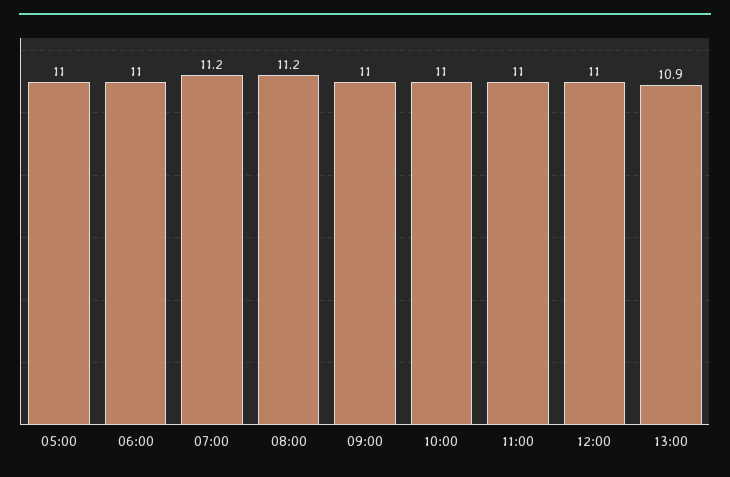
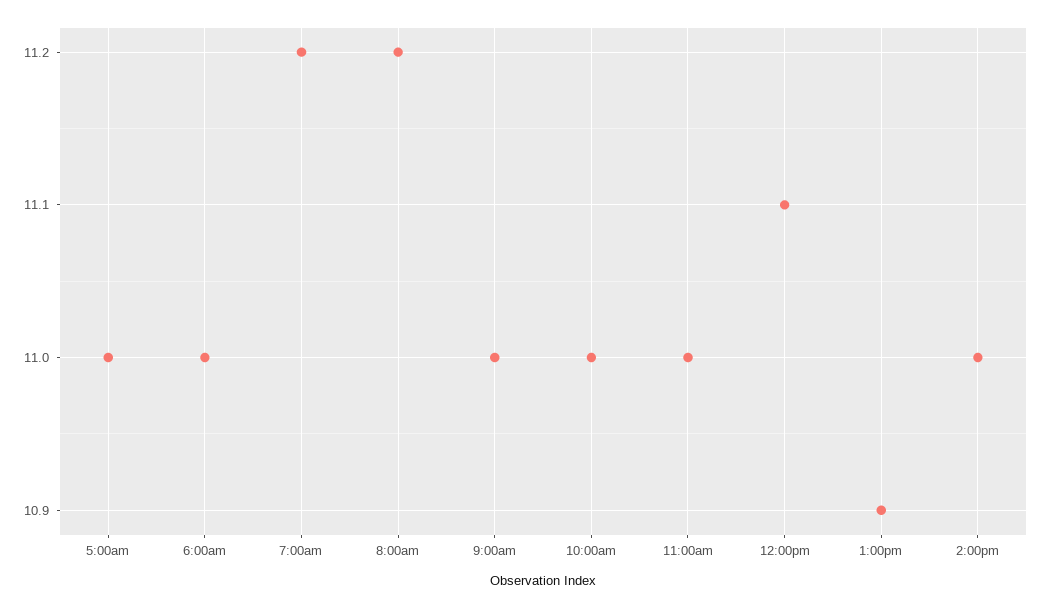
12:00: 11 -> 11.1
2:00pm: none -> 11

